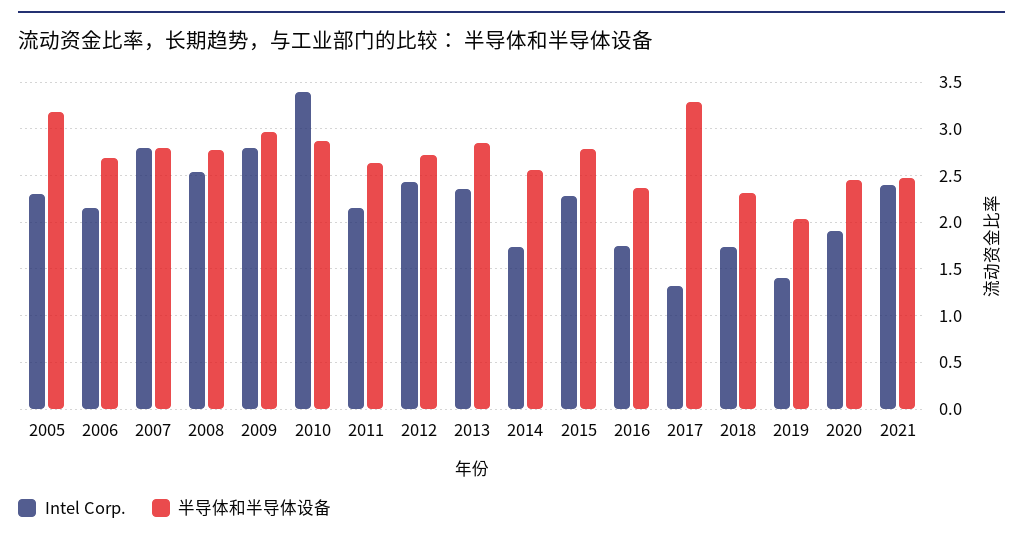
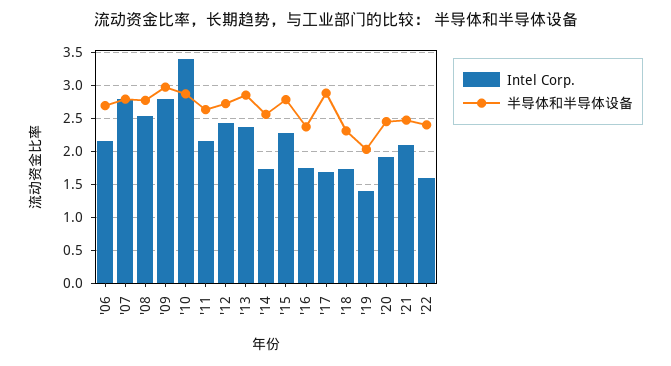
Intel Corp., 2005: 2.3 -> none
半导体和半导体设备, 2005: 3.2 -> none
Intel Corp., 2017: 1.3 -> 1.7
半导体和半导体设备, 2017: 3.3 -> 2.9
Intel Corp., 2021: 2.4 -> 2.1
Intel Corp., '22: none -> 1.6
半导体和半导体设备, '22: none -> 2.4

